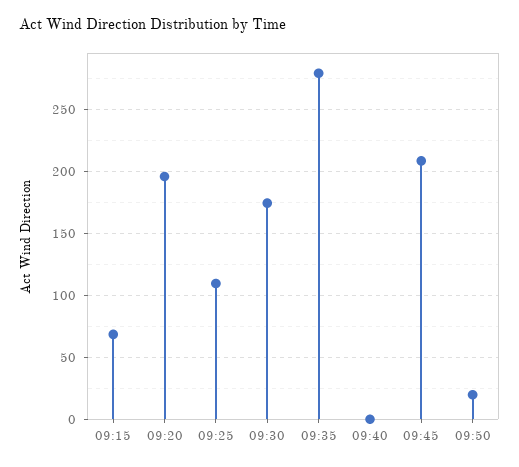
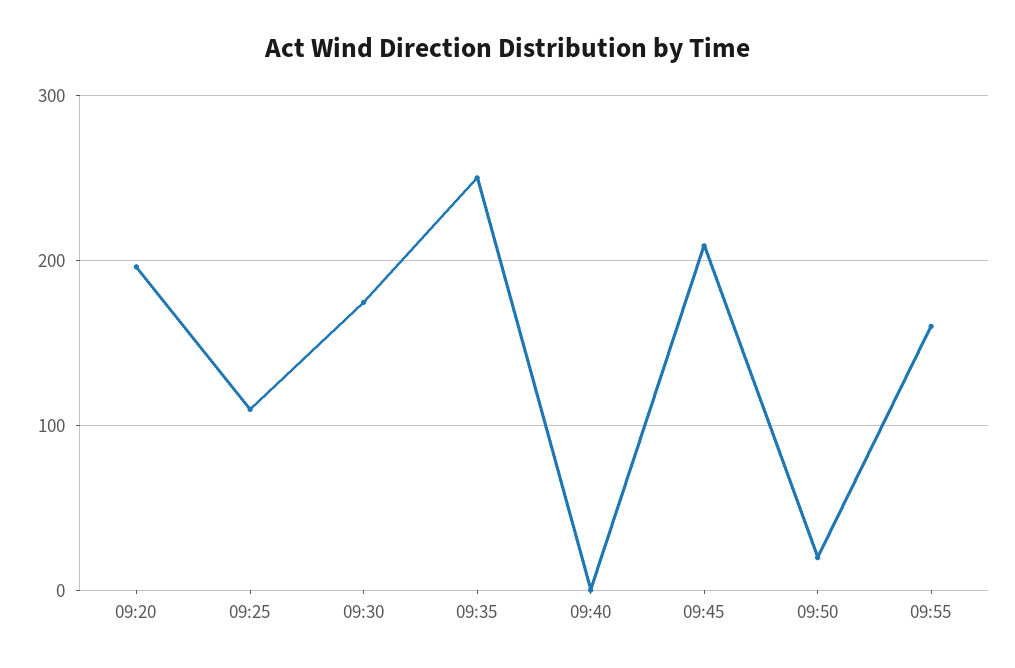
09:15: 70 -> none
09:35: 280 -> 250
09:55: none -> 160

